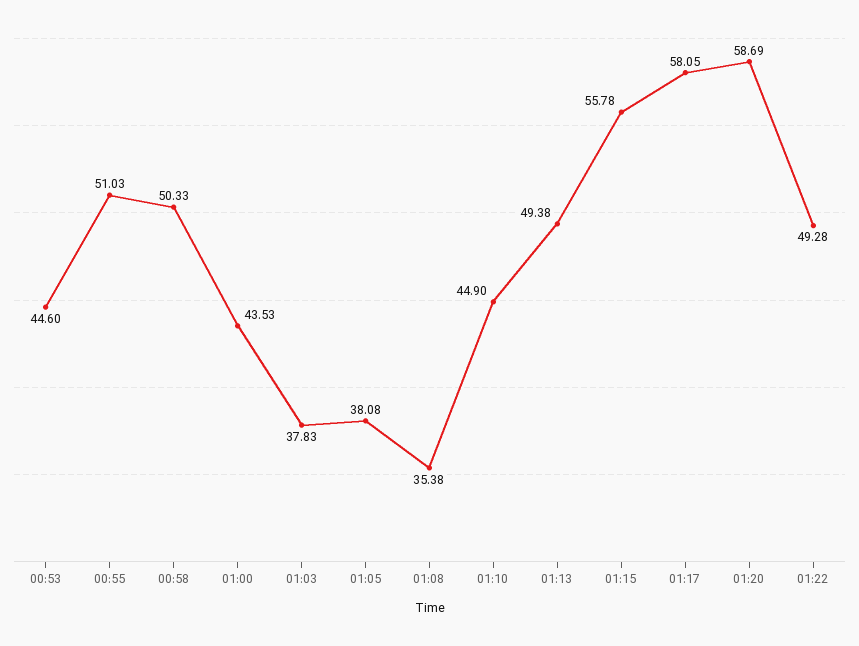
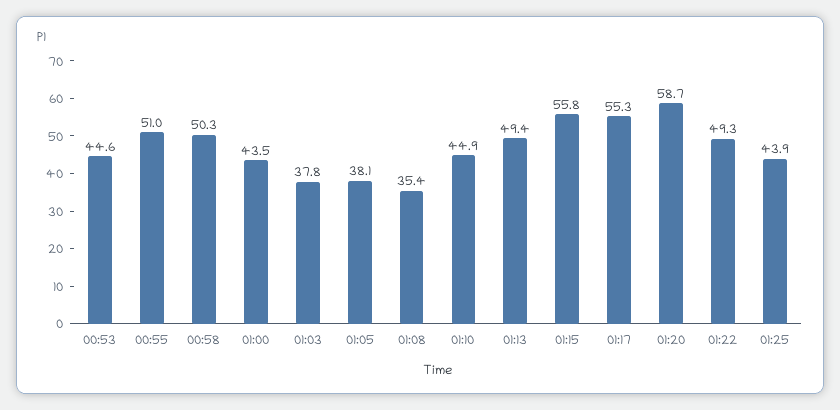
01:17: 58.05 -> 55.3
01:25: none -> 43.9

